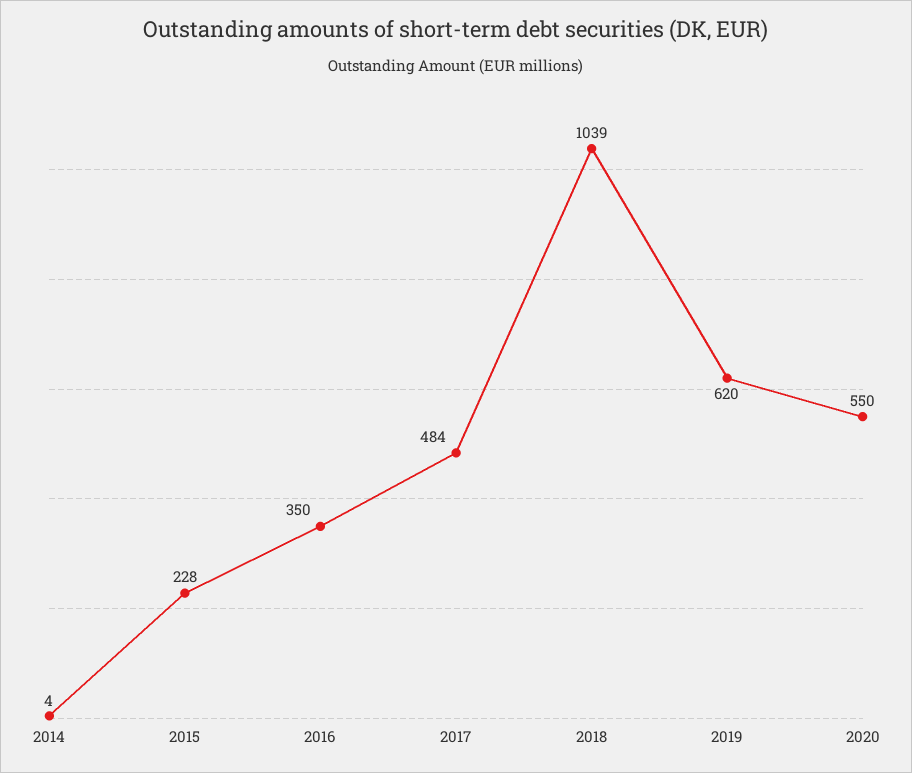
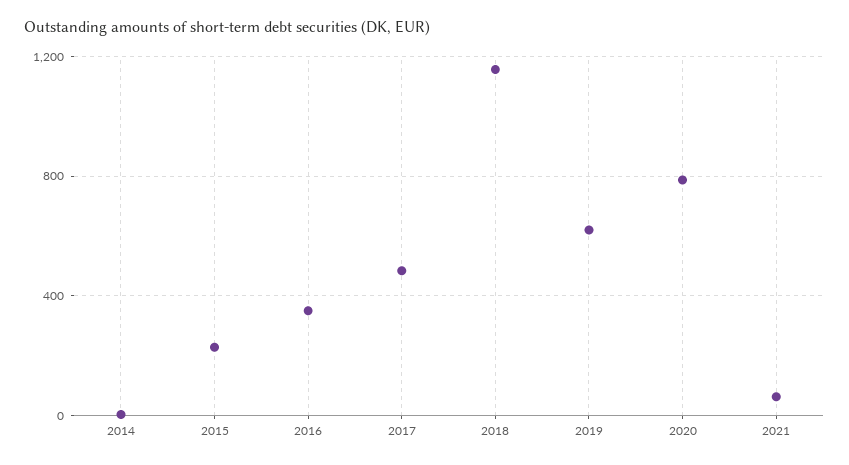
2018: 1039 -> 1150
2020: 550 -> 800
2021: none -> 50

